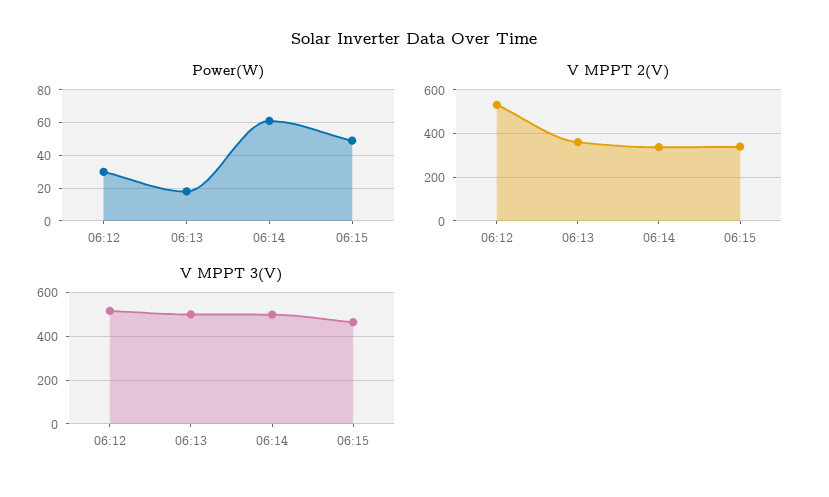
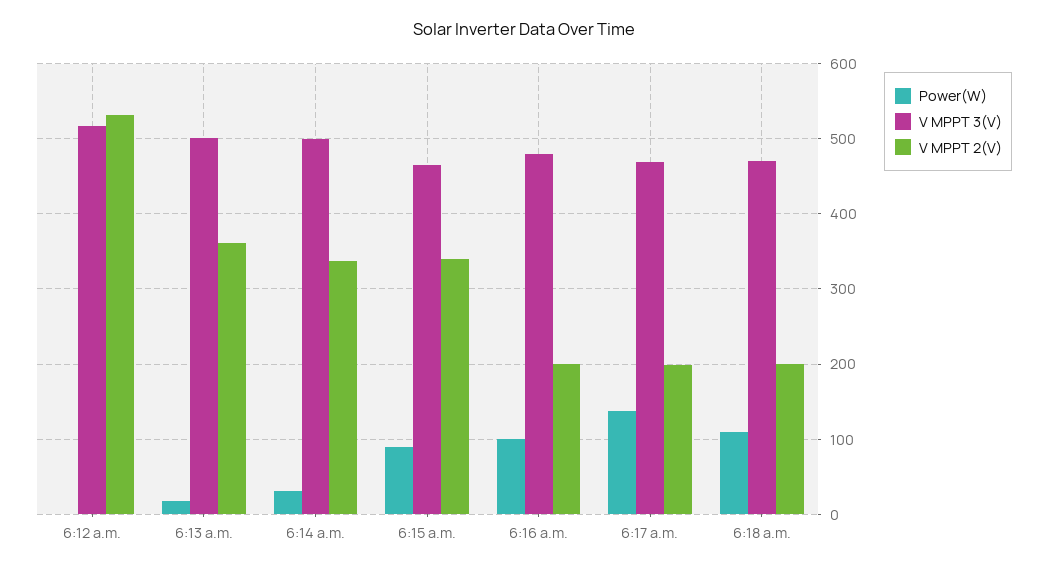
Power(W), 06:12: 30 -> 0
Power(W), 06:14: 60 -> 30
Power(W), 06:15: 50 -> 90
Power(W), 6:16 a.m.: none -> 100
V MPPT 3(V), 6:16 a.m.: none -> 480
V MPPT 2(V), 6:16 a.m.: none -> 200
Power(W), 6:17 a.m.: none -> 140
V MPPT 3(V), 6:17 a.m.: none -> 470
V MPPT 2(V), 6:17 a.m.: none -> 200
Power(W), 6:18 a.m.: none -> 110
V MPPT 3(V), 6:18 a.m.: none -> 470
V MPPT 2(V), 6:18 a.m.: none -> 200

